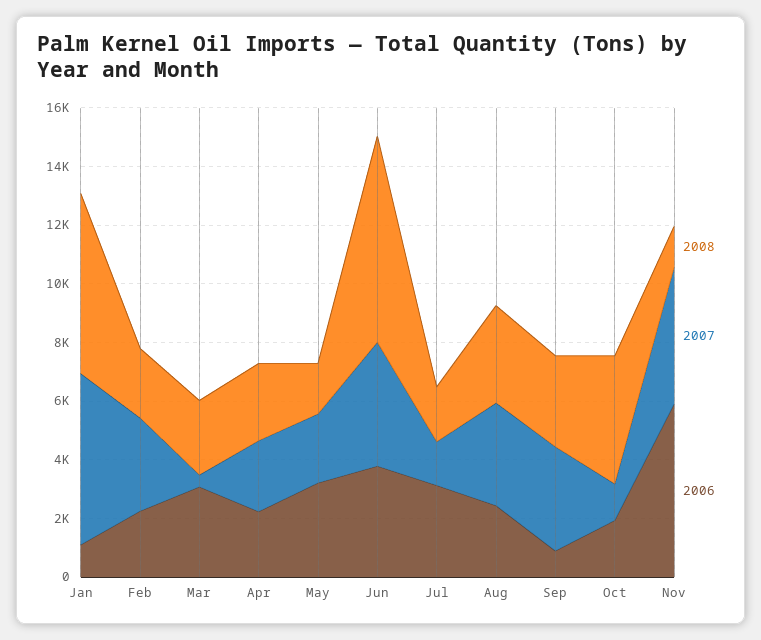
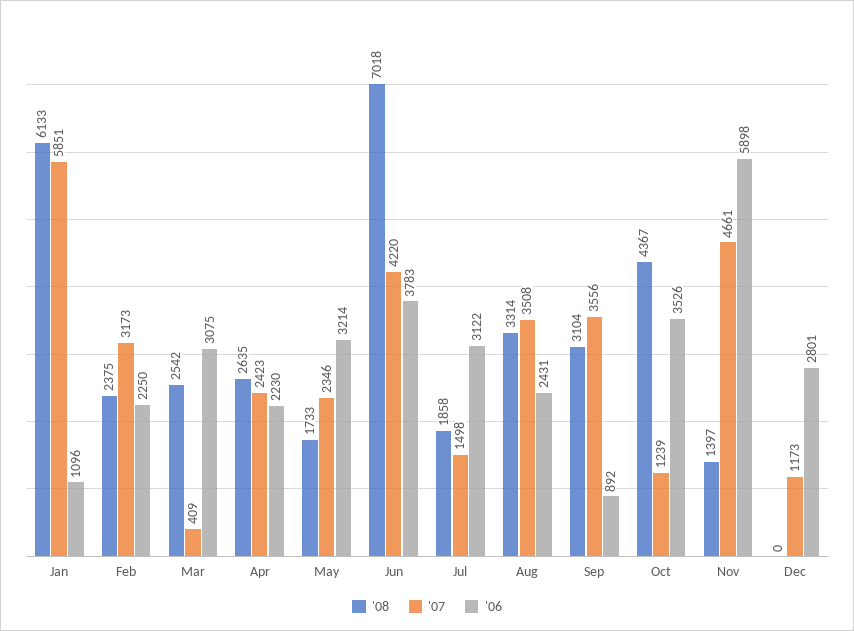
2006, Oct: 2000 -> 3526
2008, Dec: none -> 0
2007, Dec: none -> 1173
2006, Dec: none -> 2801

